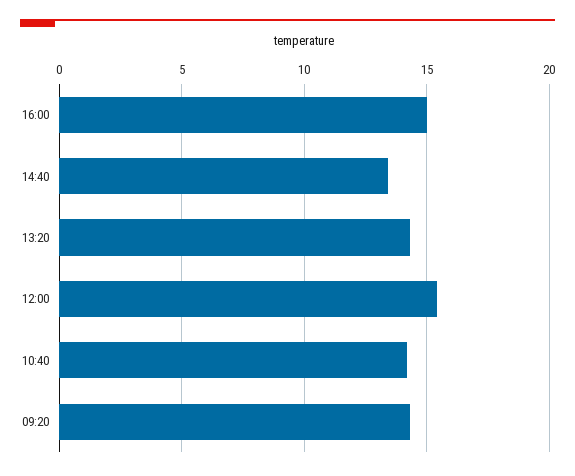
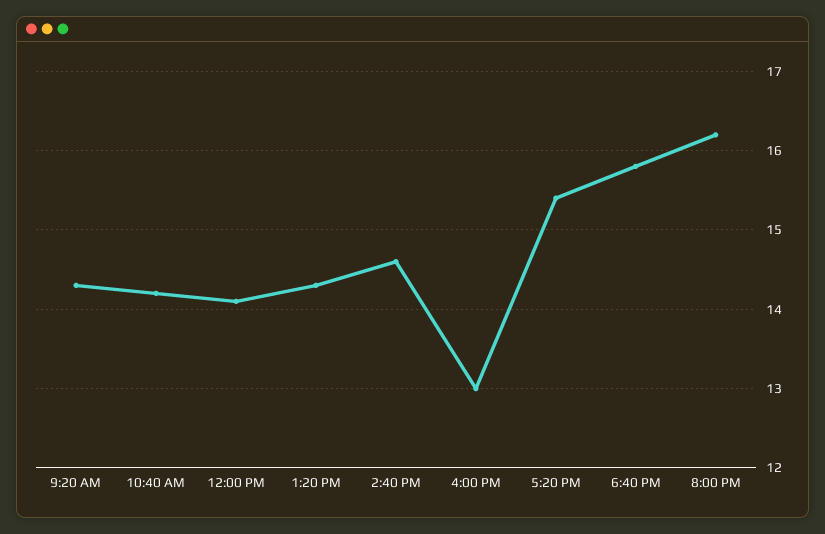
16:00: 15 -> 13
14:40: 13.5 -> 14.6
12:00: 15.5 -> 14.1
5:20 PM: none -> 15.4
6:40 PM: none -> 15.8
8:00 PM: none -> 16.2

